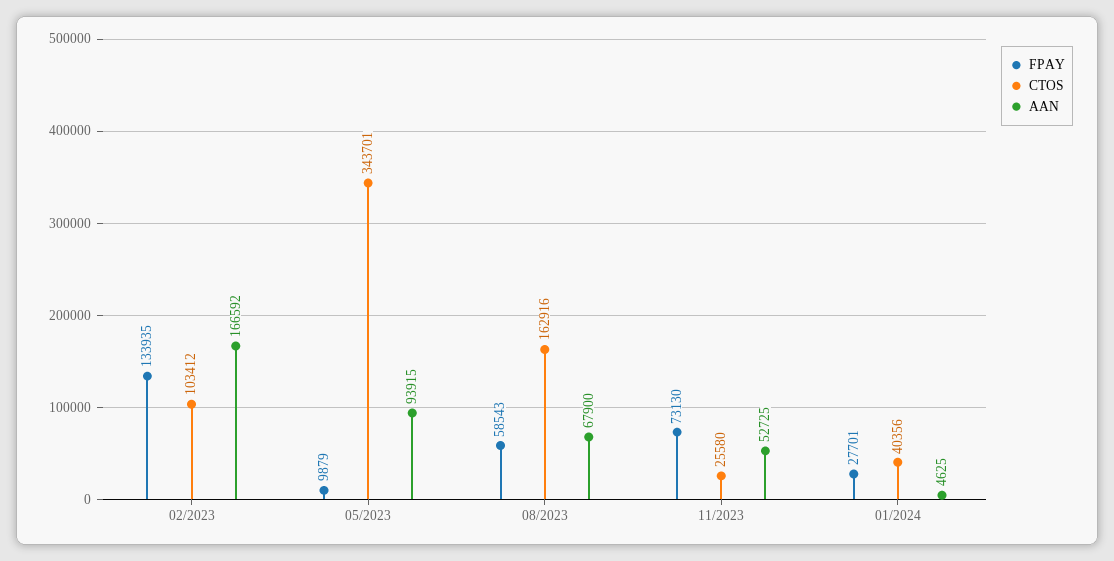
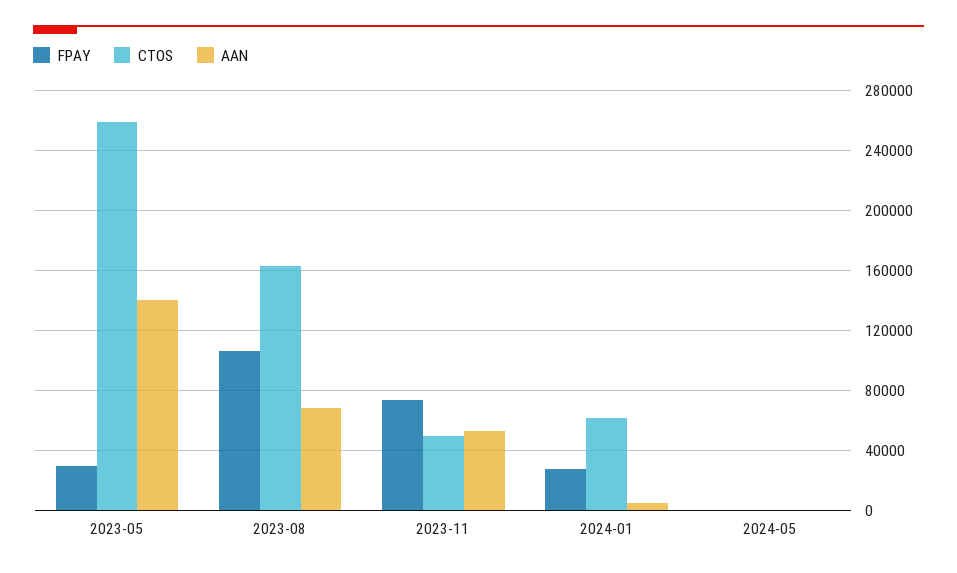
FPAY, 02/2023: 133935 -> none
CTOS, 02/2023: 103412 -> none
AAN, 02/2023: 166592 -> none
FPAY, 05/2023: 9879 -> 30000
CTOS, 05/2023: 343701 -> 260000
AAN, 05/2023: 93915 -> 140000
FPAY, 08/2023: 58543 -> 105000
CTOS, 11/2023: 25580 -> 50000
CTOS, 01/2024: 40356 -> 60000
FPAY, 2024-05: none -> 0
CTOS, 2024-05: none -> 0
AAN, 2024-05: none -> 0

